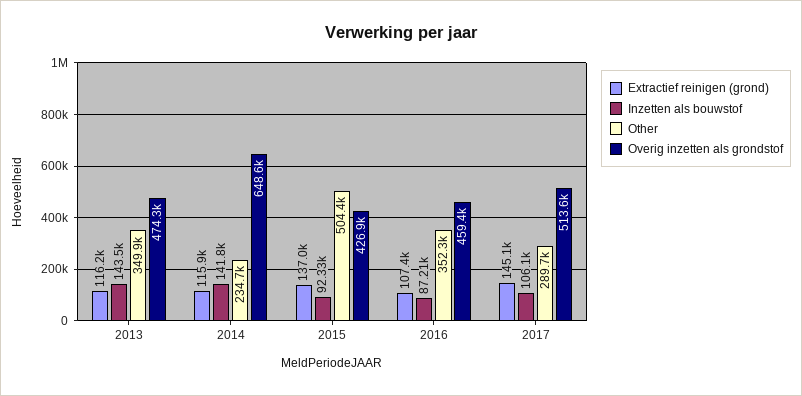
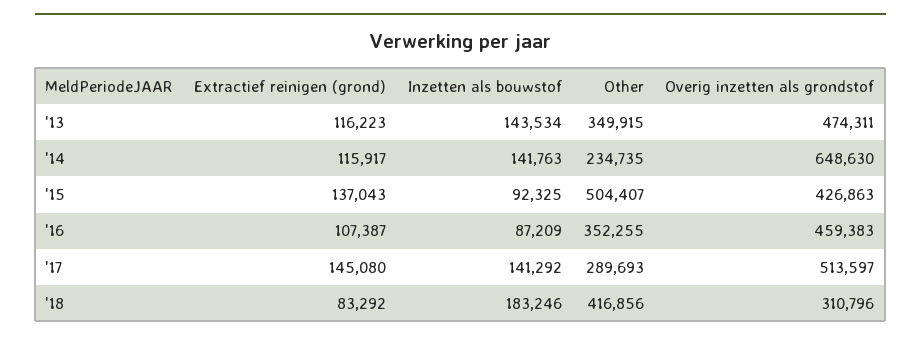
Inzetten als bouwstof, 2017: 106100 -> 141292
Extractief reinigen (grond), '18: none -> 83292
Inzetten als bouwstof, '18: none -> 183246
Other, '18: none -> 416856
Overig inzetten als grondstof, '18: none -> 310796

